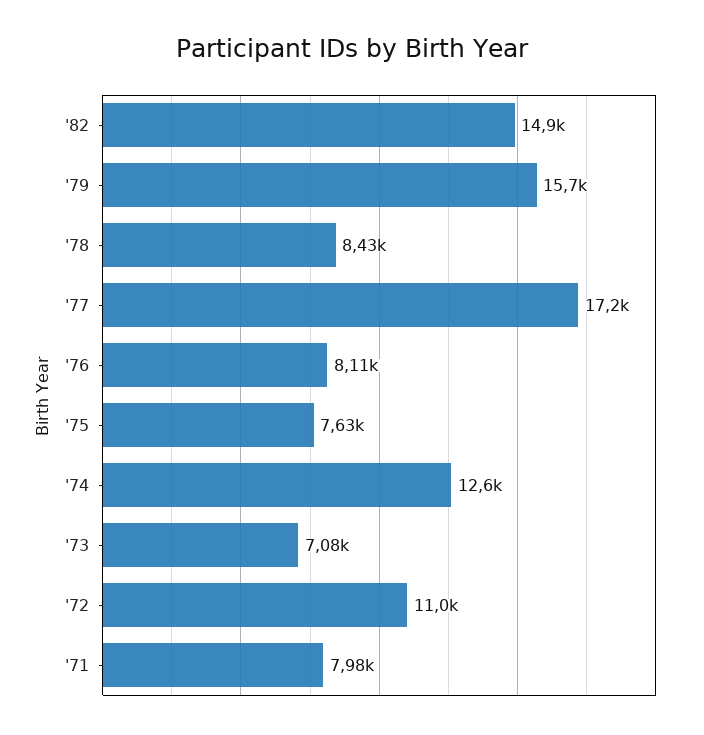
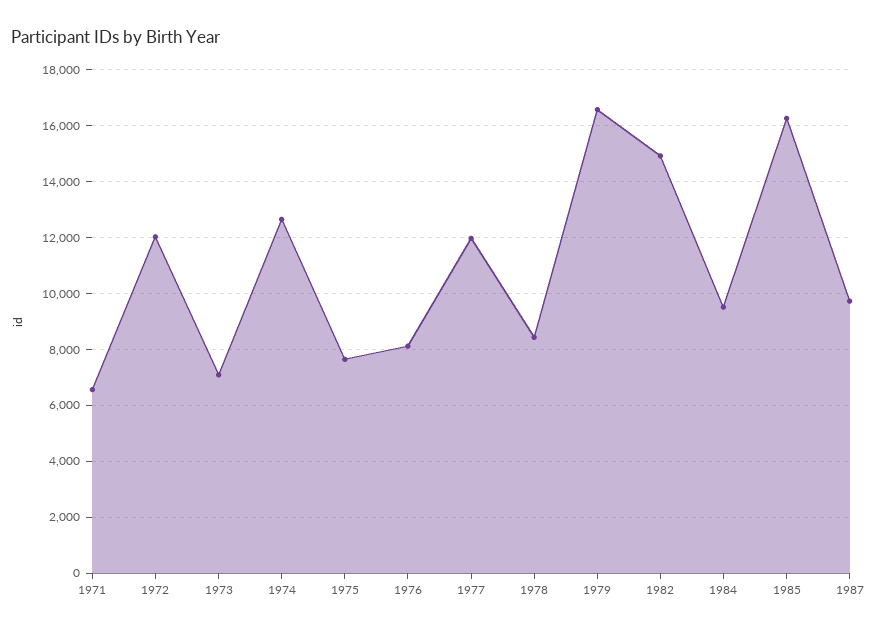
'79: 15700 -> 16500
'77: 17200 -> 12000
'72: 11000 -> 12000
'71: 7980 -> 6500
1984: none -> 9500
1985: none -> 16250
1987: none -> 9750

